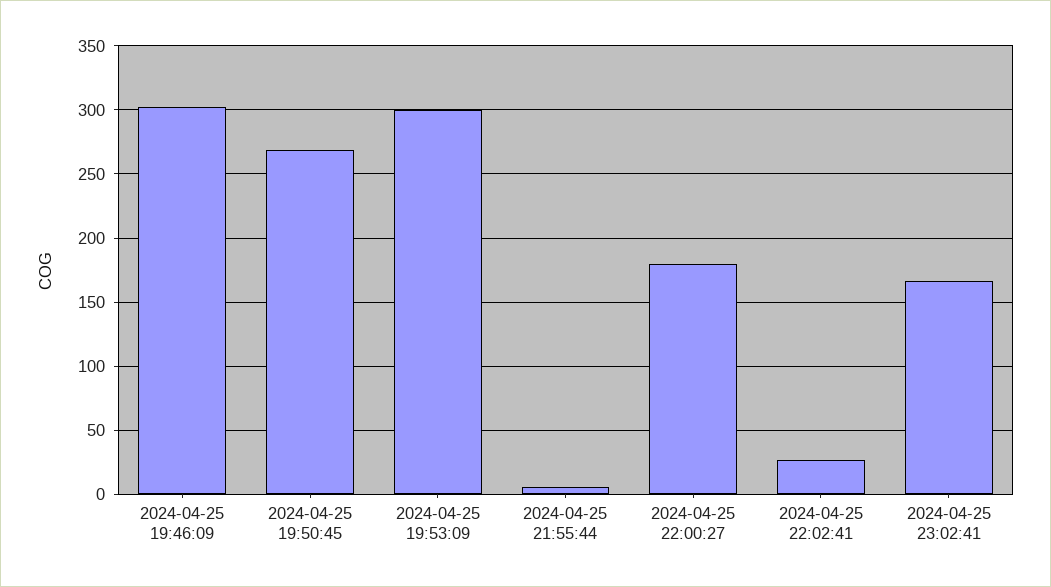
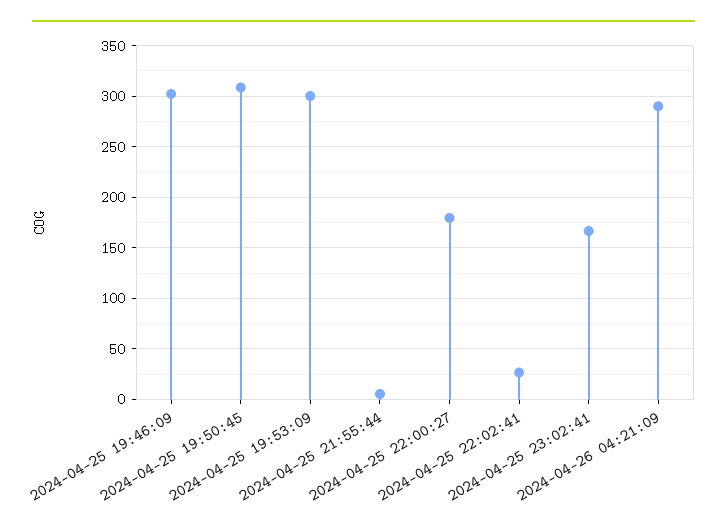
2024-04-25 19:50:45: 270 -> 310
2024-04-26 04:21:09: none -> 290

